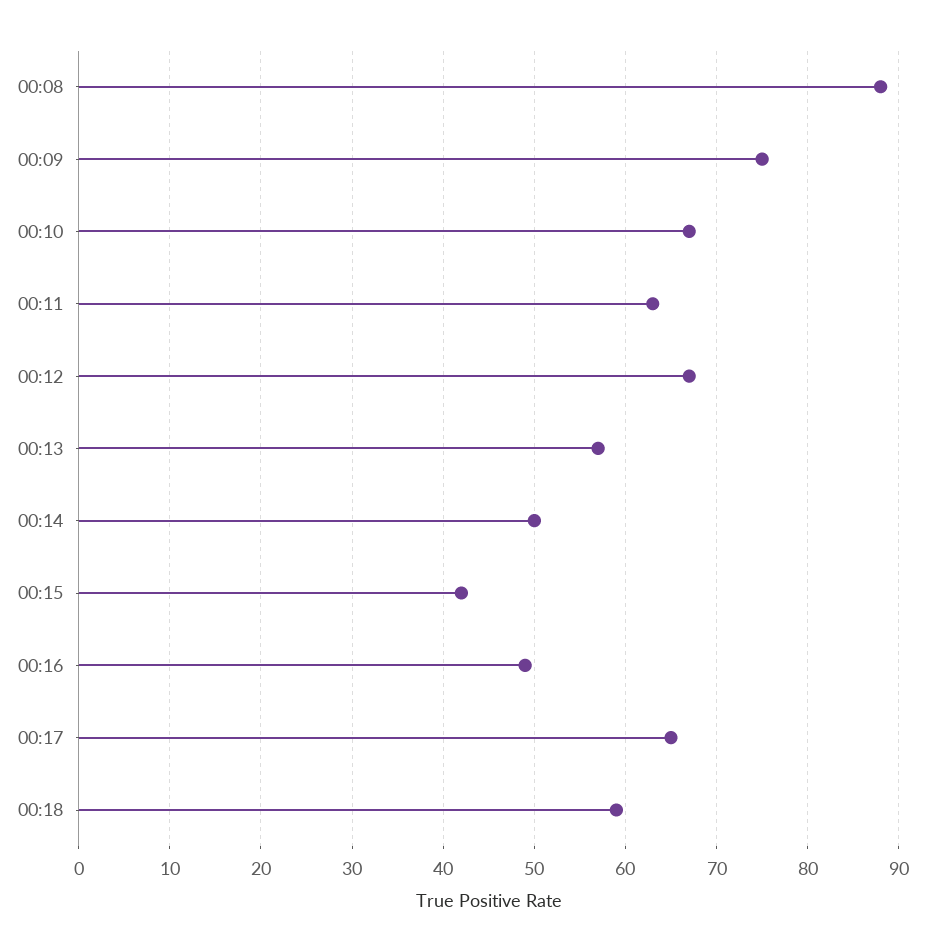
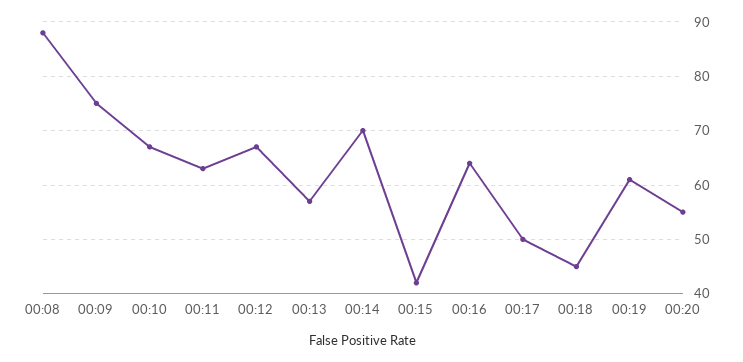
00:14: 50 -> 70
00:16: 49 -> 65
00:17: 65 -> 50
00:18: 59 -> 45
00:19: none -> 60
00:20: none -> 55

